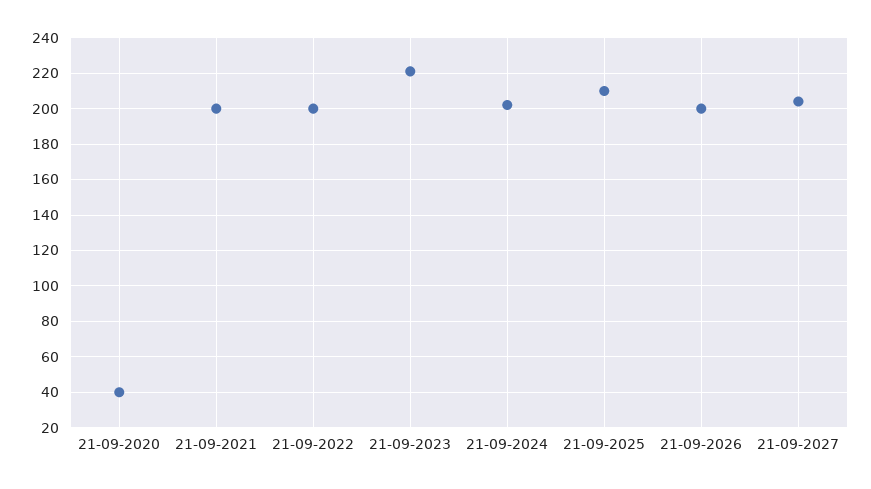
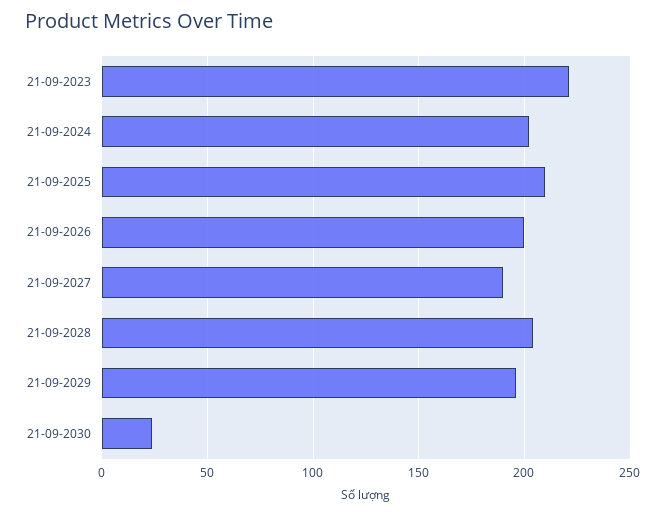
21-09-2020: 40 -> none
21-09-2021: 200 -> none
21-09-2022: 200 -> none
21-09-2027: 205 -> 190
21-09-2028: none -> 205
21-09-2029: none -> 195
21-09-2030: none -> 25

